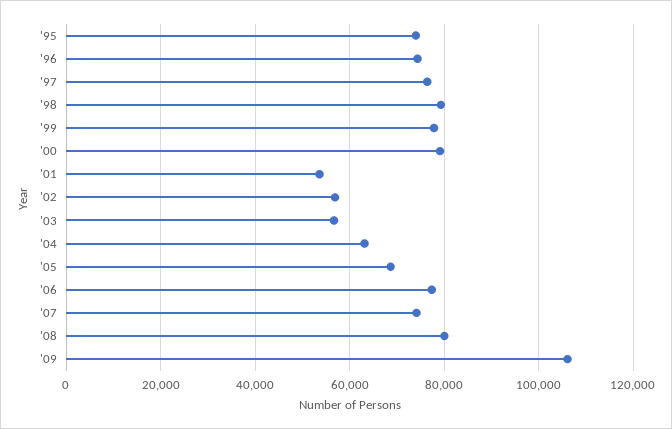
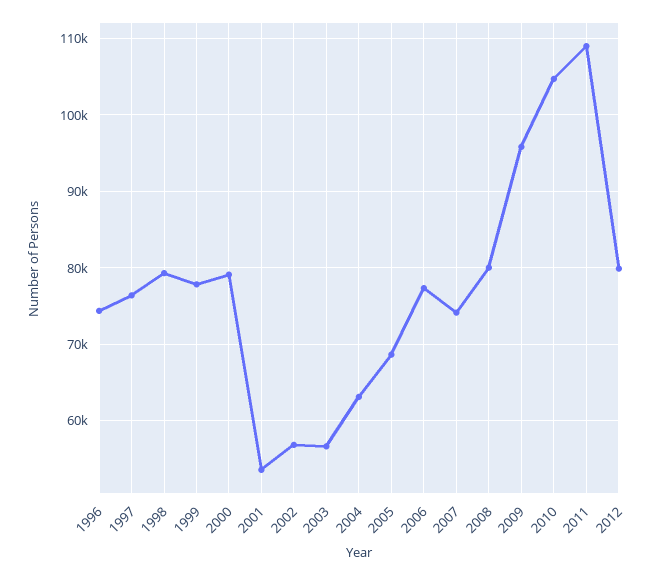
'95: 74000 -> none
'09: 106000 -> 96000
2010: none -> 105000
2011: none -> 109000
2012: none -> 80000

